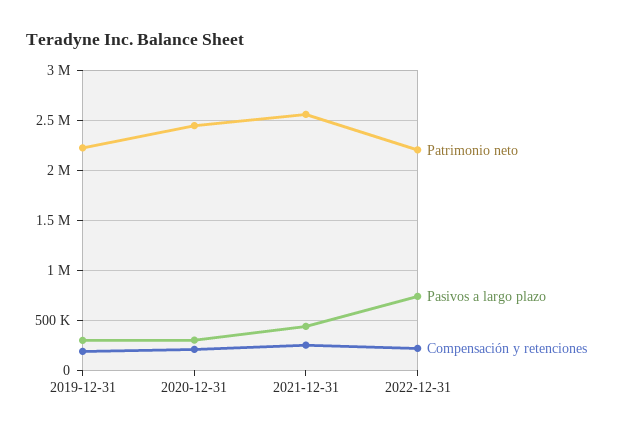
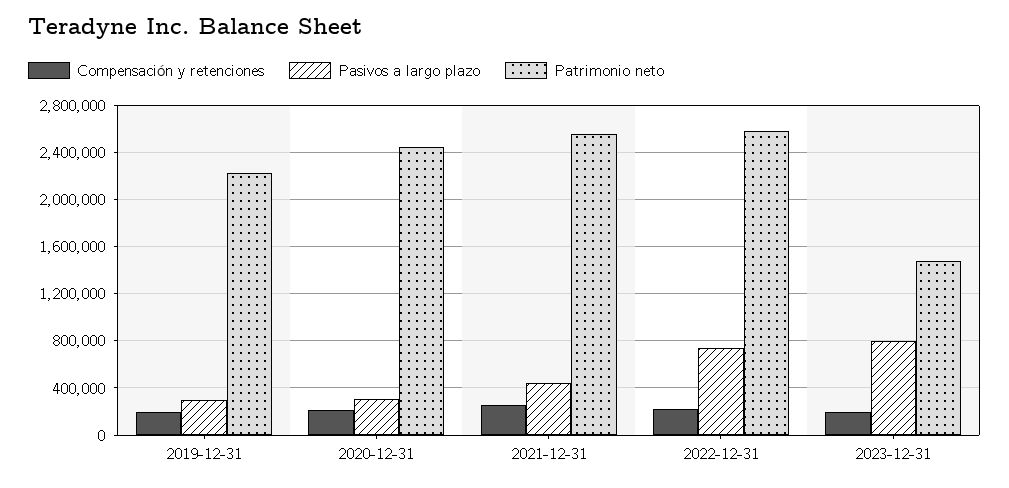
Patrimonio neto, 2022-12-31: 2200000 -> 2600000
Compensación y retenciones, 2023-12-31: none -> 200000
Pasivos a largo plazo, 2023-12-31: none -> 800000
Patrimonio neto, 2023-12-31: none -> 1500000

